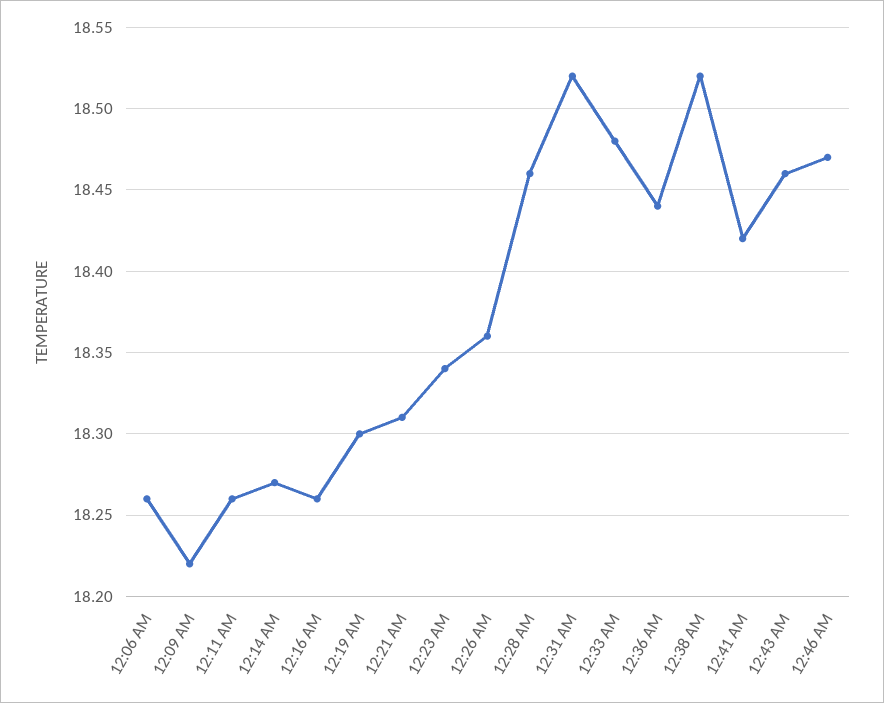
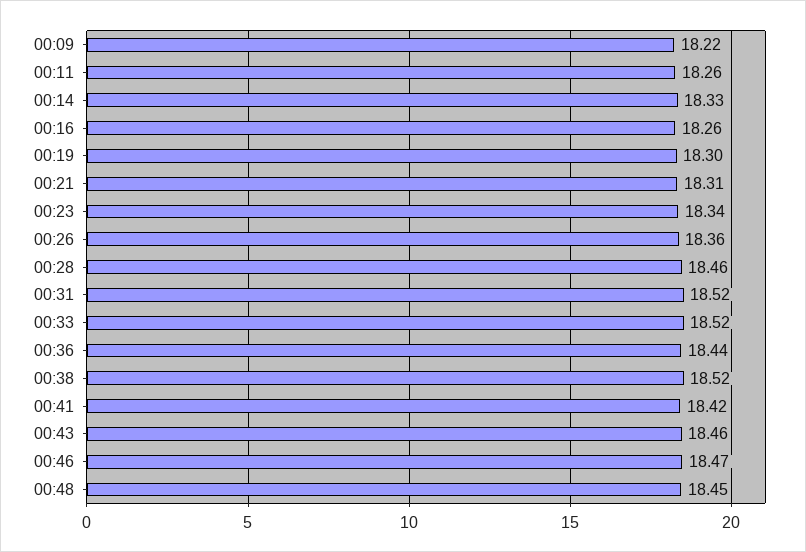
12:06 AM: 18.26 -> none
12:14 AM: 18.27 -> 18.33
12:33 AM: 18.48 -> 18.52
00:48: none -> 18.45

